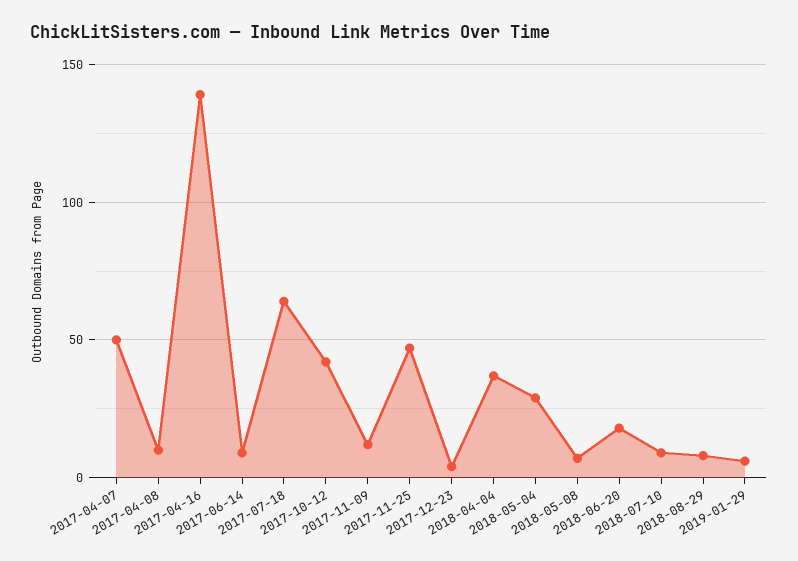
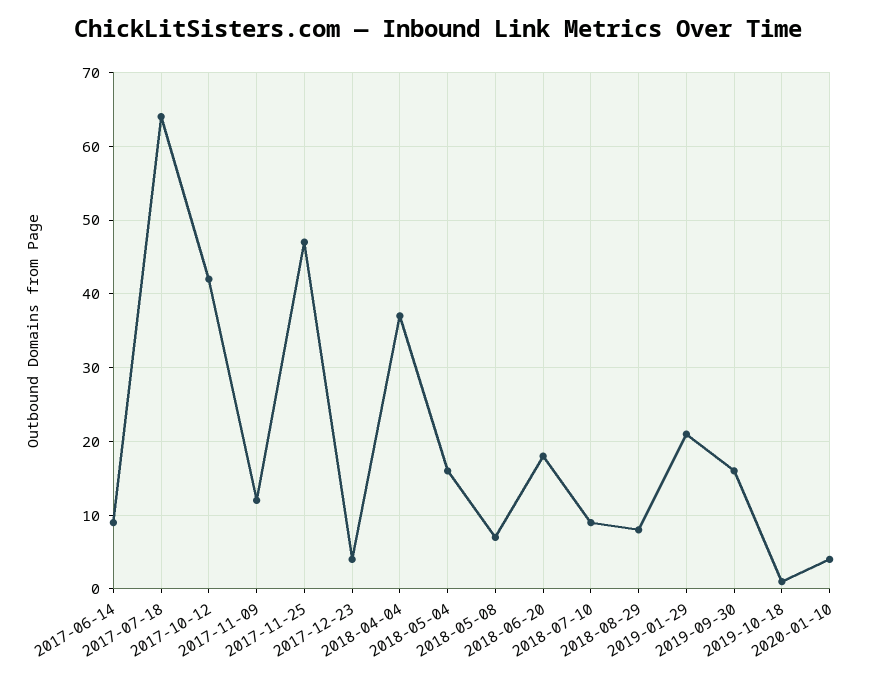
2017-04-07: 50 -> none
2017-04-08: 10 -> none
2017-04-16: 140 -> none
2018-05-04: 30 -> 16
2019-01-29: 5 -> 21
2019-09-30: none -> 16
2019-10-18: none -> 1
2020-01-10: none -> 4

